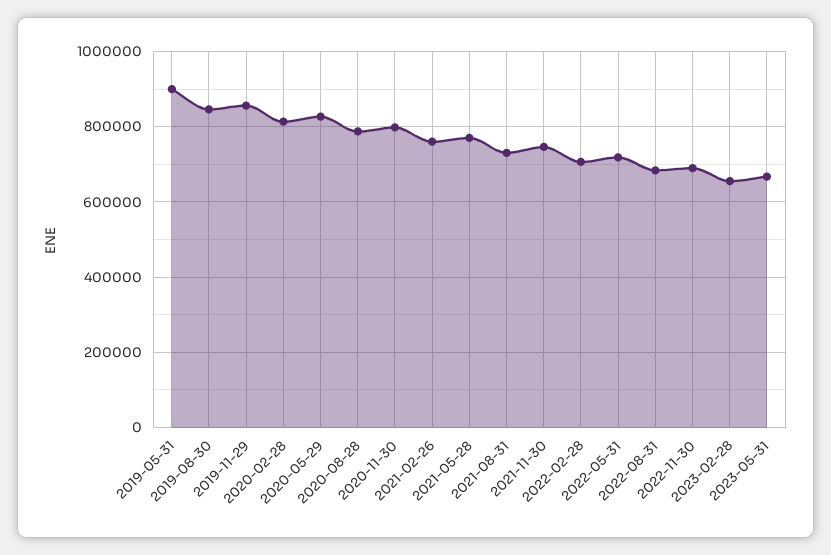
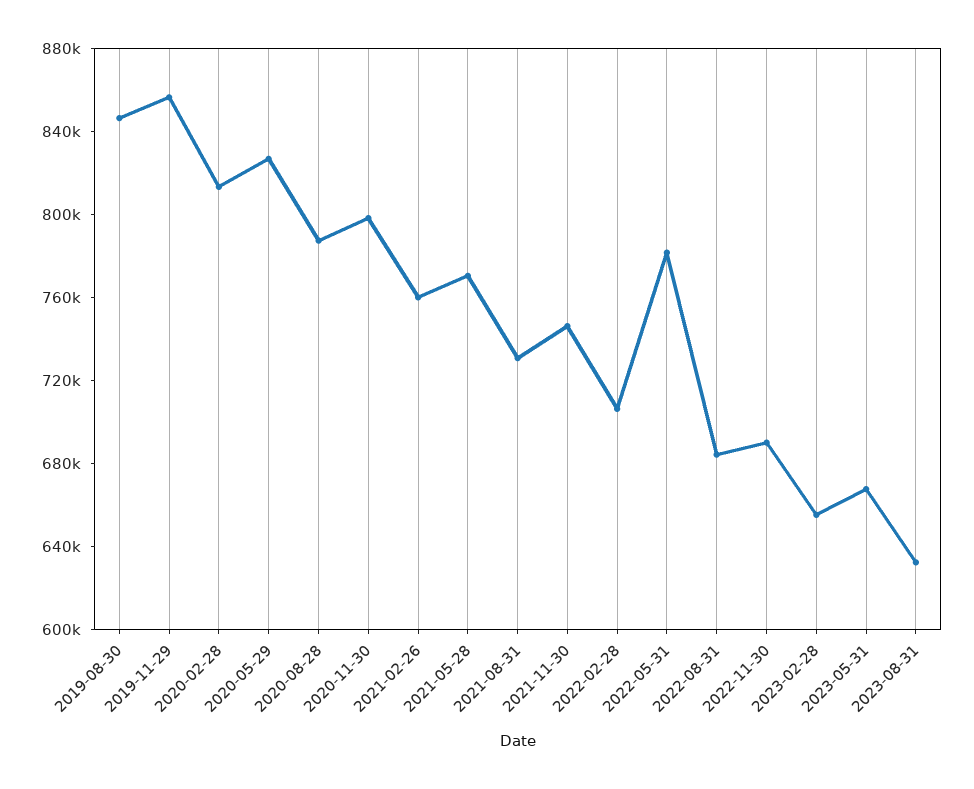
2019-05-31: 900000 -> none
2022-05-31: 720000 -> 780000
2023-08-31: none -> 630000

